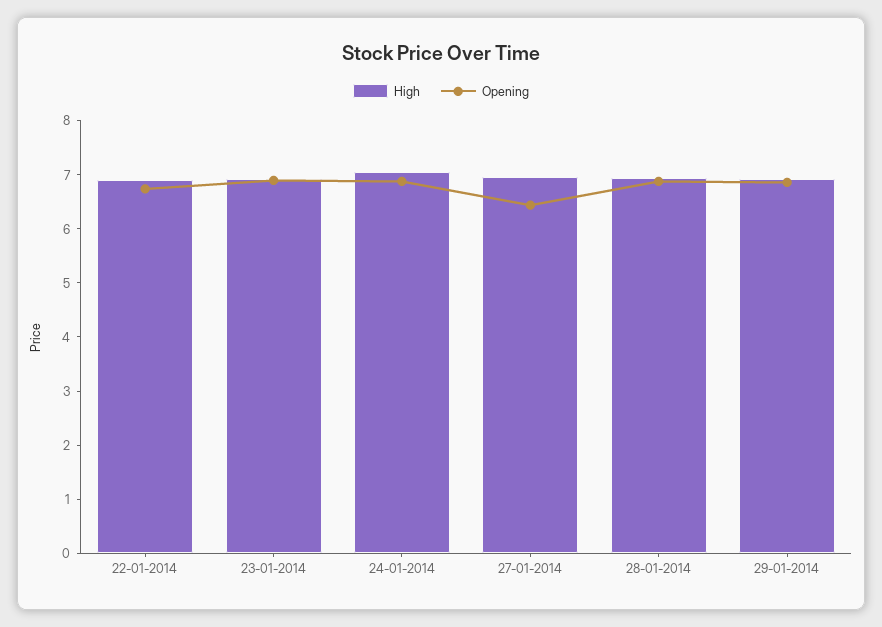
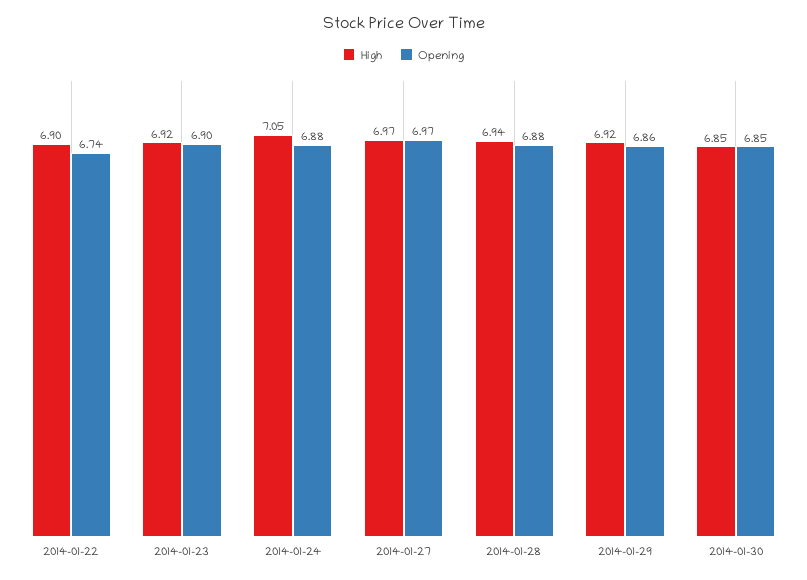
Opening, 27-01-2014: 6.4 -> 6.97
High, 2014-01-30: none -> 6.85
Opening, 2014-01-30: none -> 6.85

